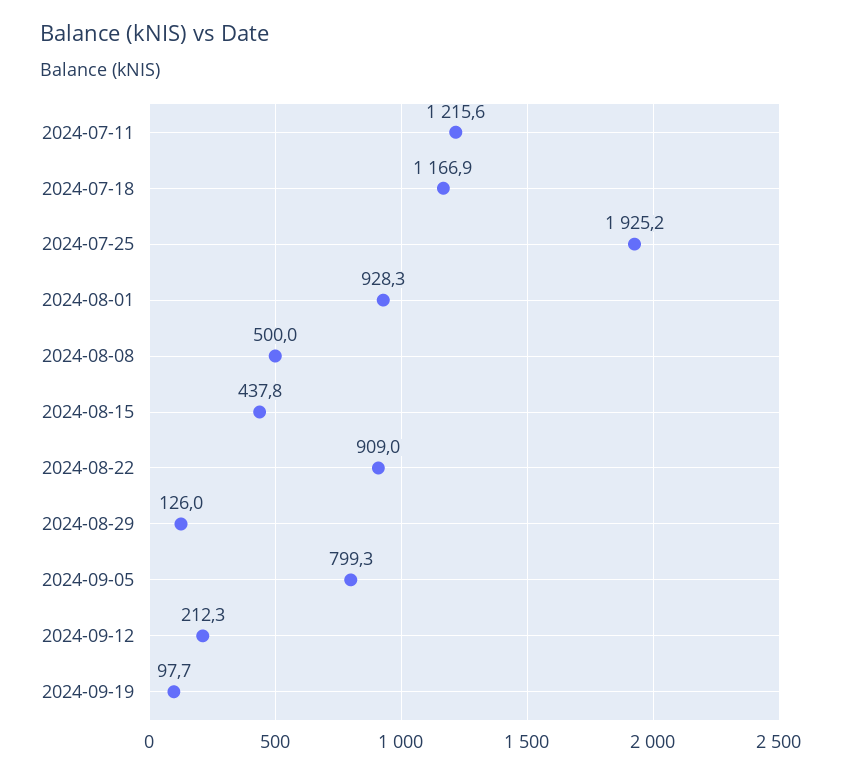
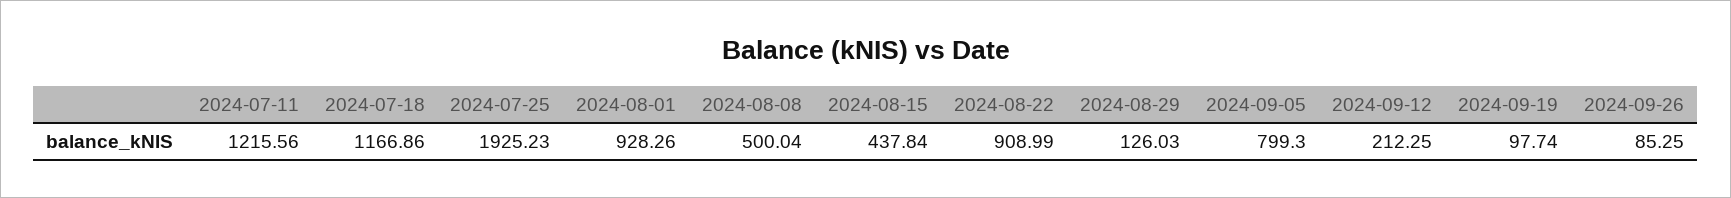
2024-09-26: none -> 85.25

